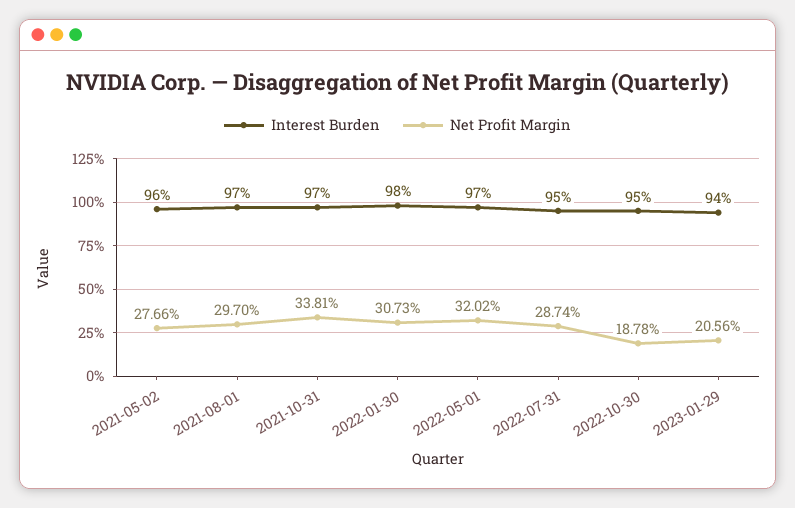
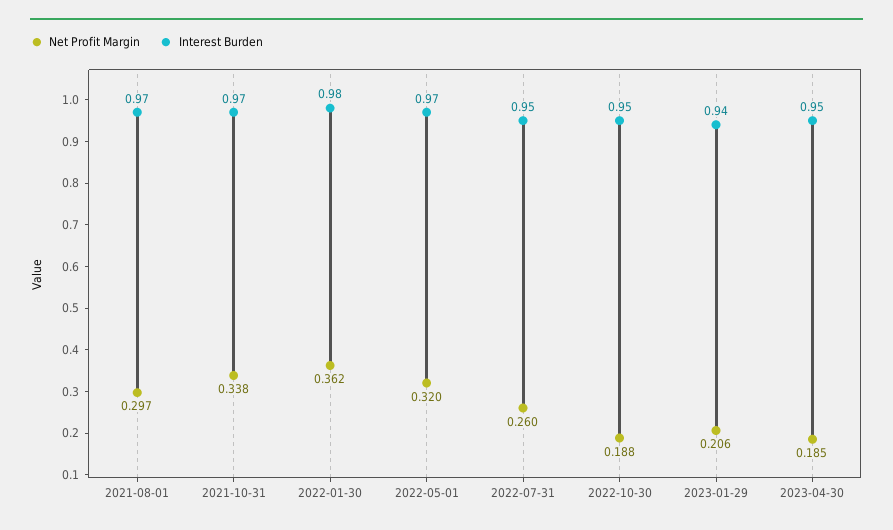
Interest Burden, 2021-05-02: 0.96 -> none
Net Profit Margin, 2021-05-02: 0.2766 -> none
Net Profit Margin, 2022-01-30: 0.3073 -> 0.362
Net Profit Margin, 2022-07-31: 0.2874 -> 0.26
Net Profit Margin, 2023-04-30: none -> 0.185
Interest Burden, 2023-04-30: none -> 0.95

